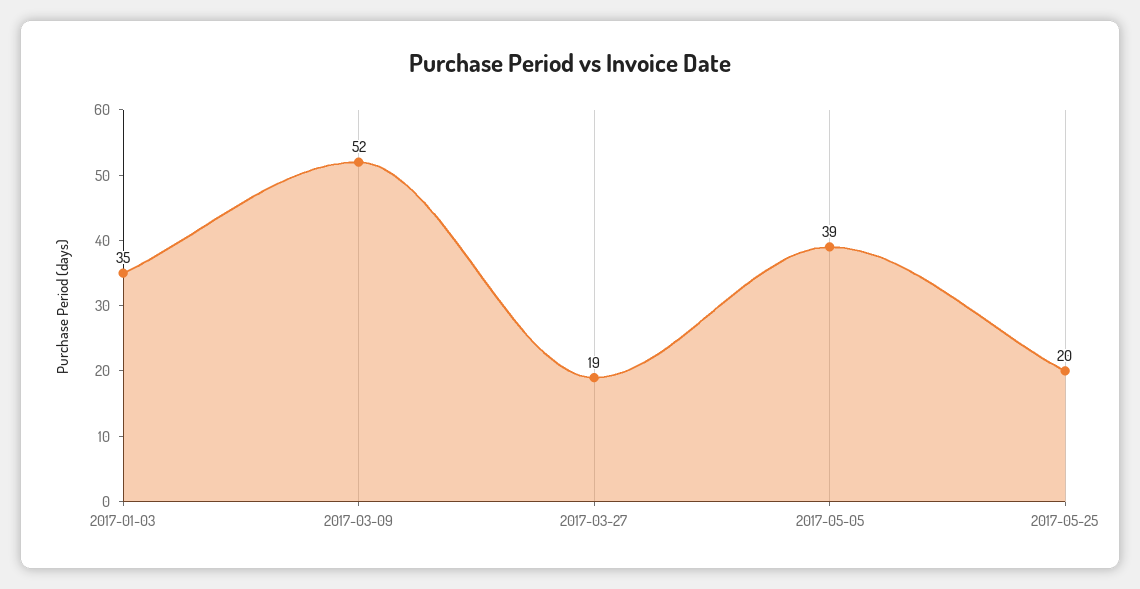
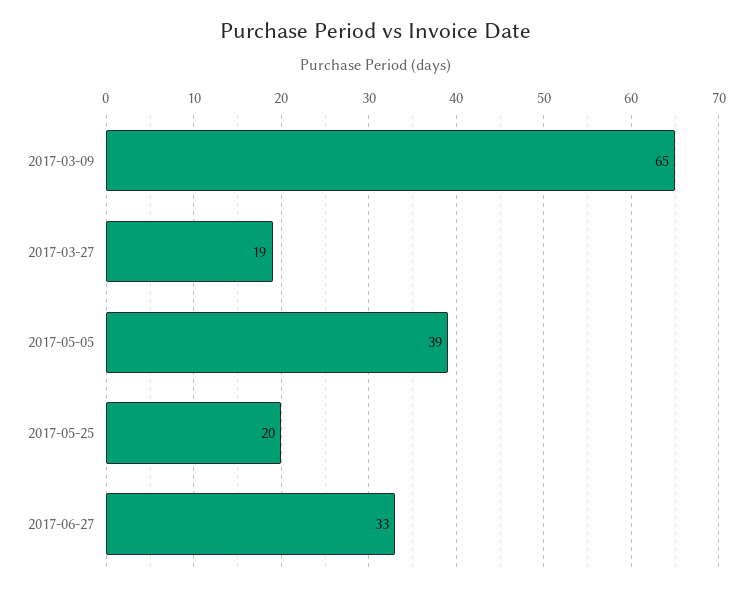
2017-01-03: 35 -> none
2017-03-09: 52 -> 65
2017-06-27: none -> 33

